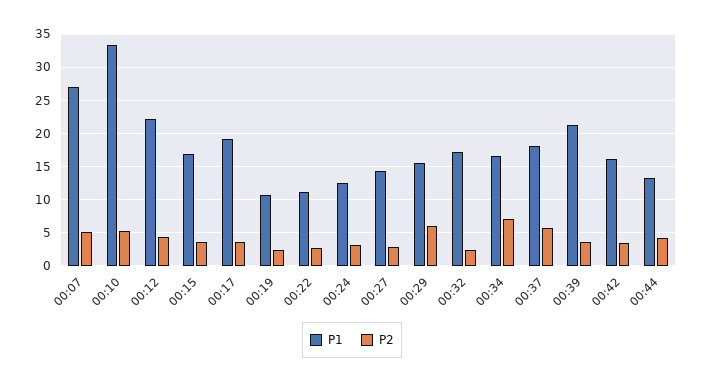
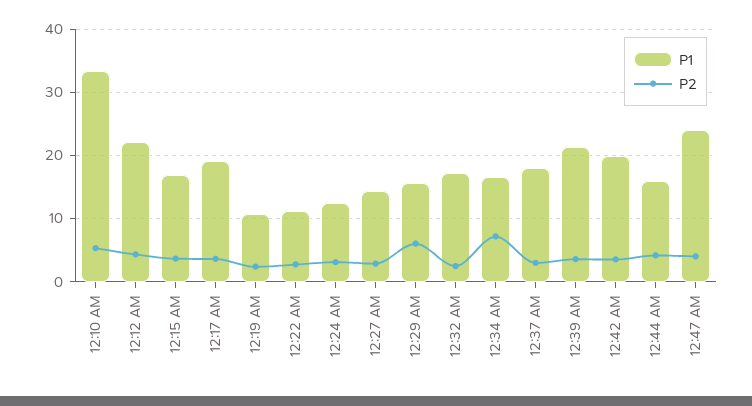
P1, 00:07: 27 -> none
P2, 00:07: 5 -> none
P2, 00:37: 6 -> 3
P1, 00:42: 16 -> 20
P1, 00:44: 13 -> 16
P1, 12:47 AM: none -> 24
P2, 12:47 AM: none -> 4

